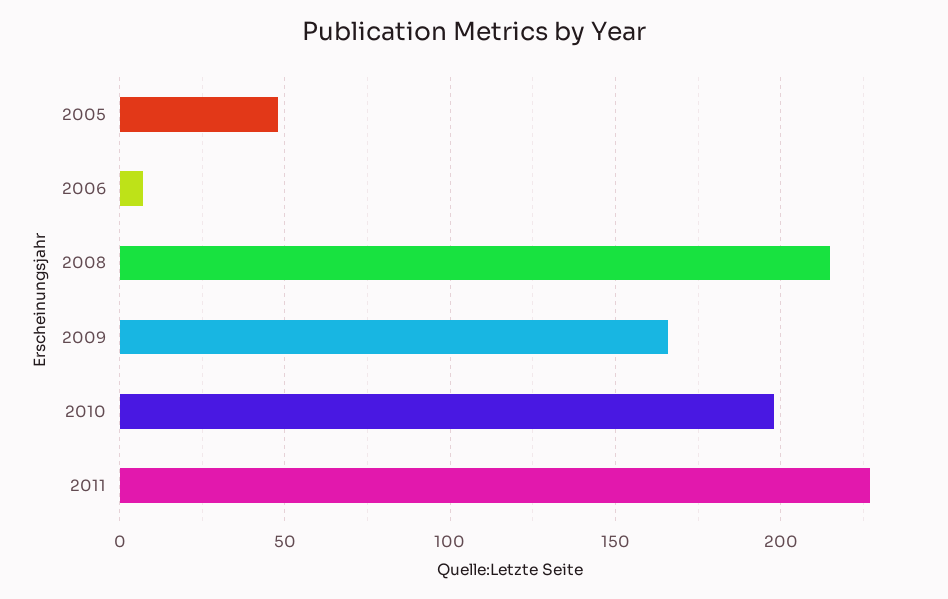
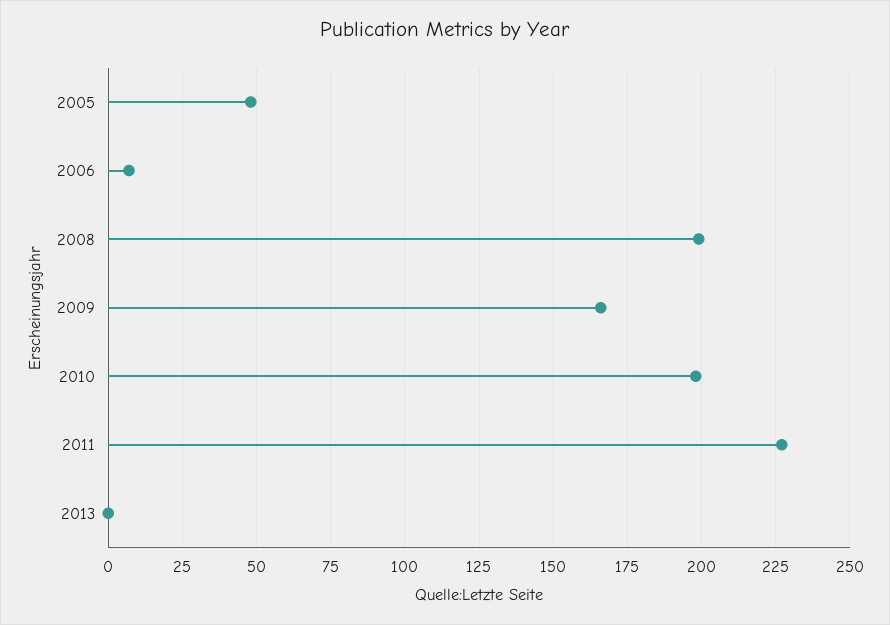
2008: 215 -> 200
2013: none -> 0

